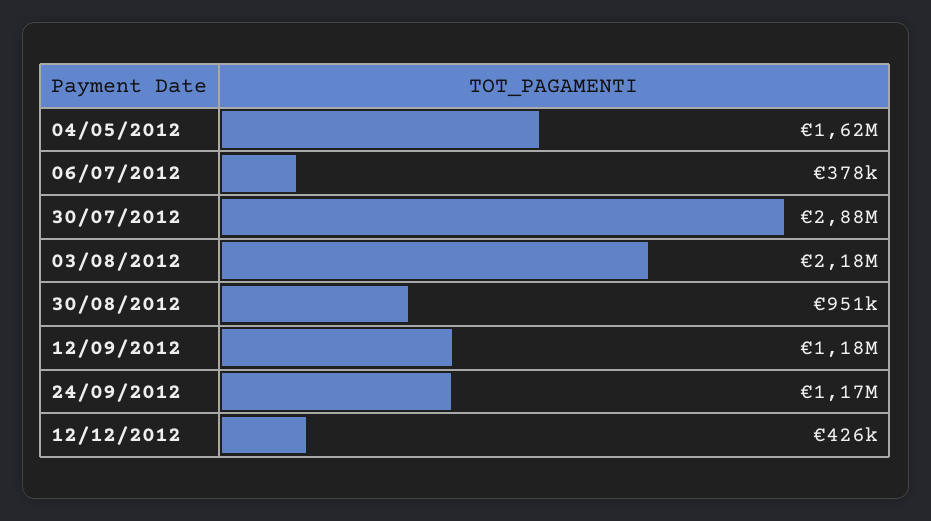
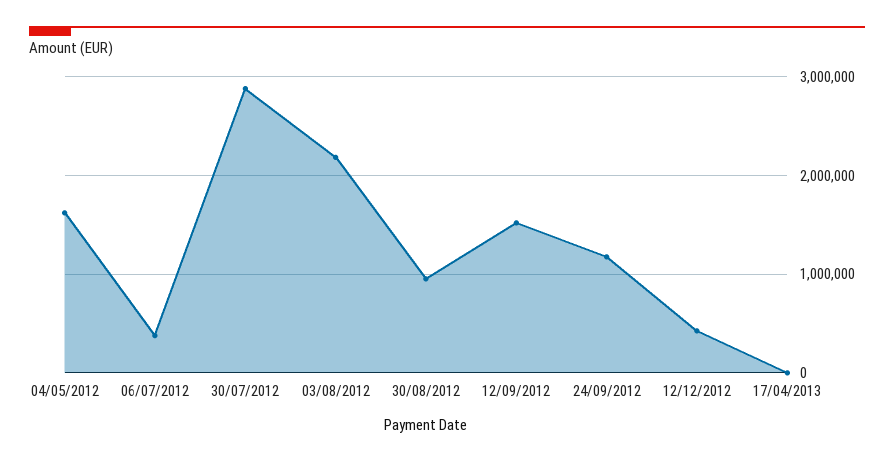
12/09/2012: 1180000 -> 1500000
17/04/2013: none -> 0

